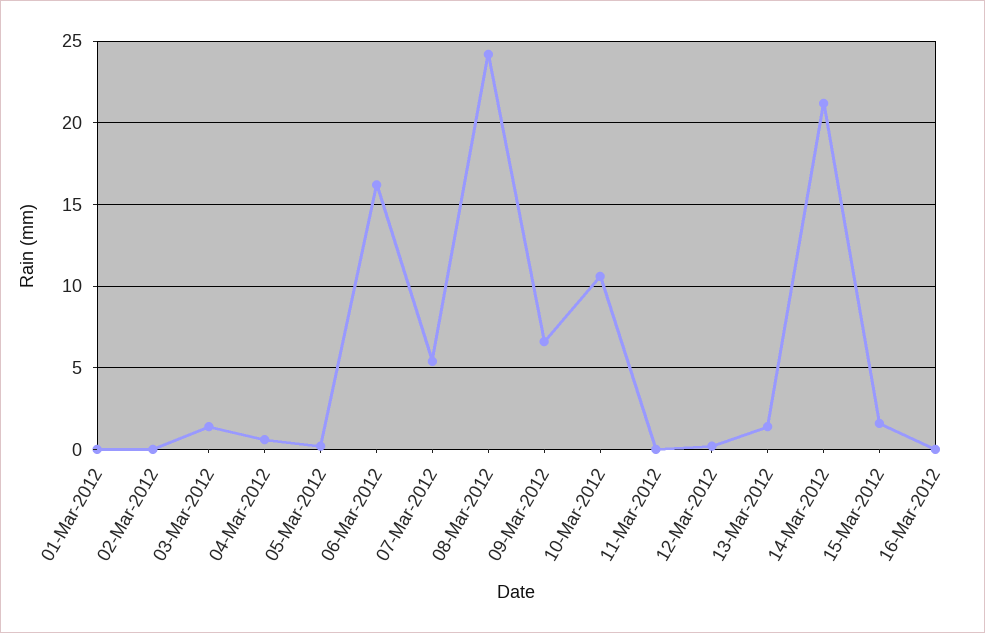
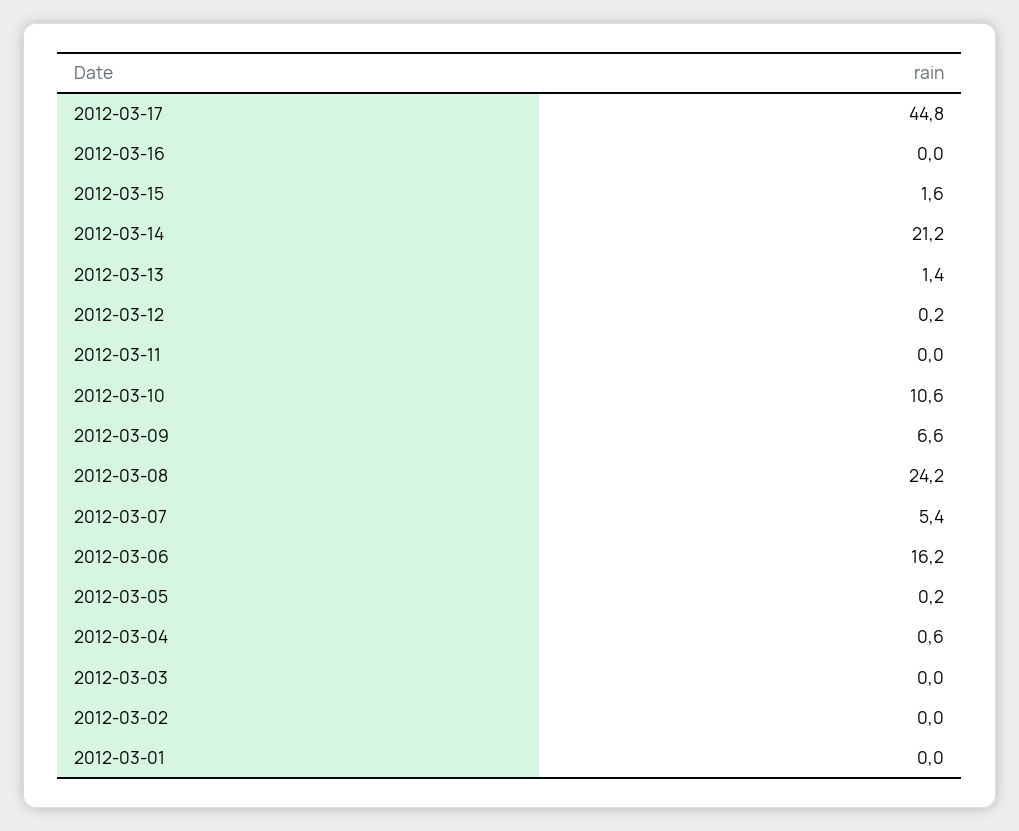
03-Mar-2012: 1.5 -> 0
2012-03-17: none -> 44.8

